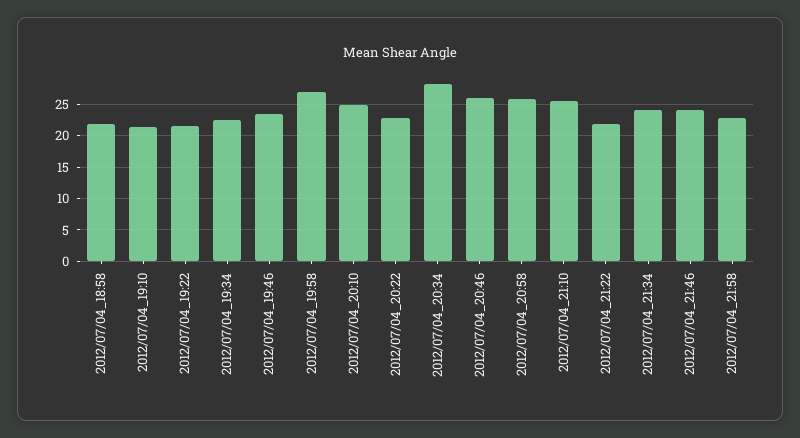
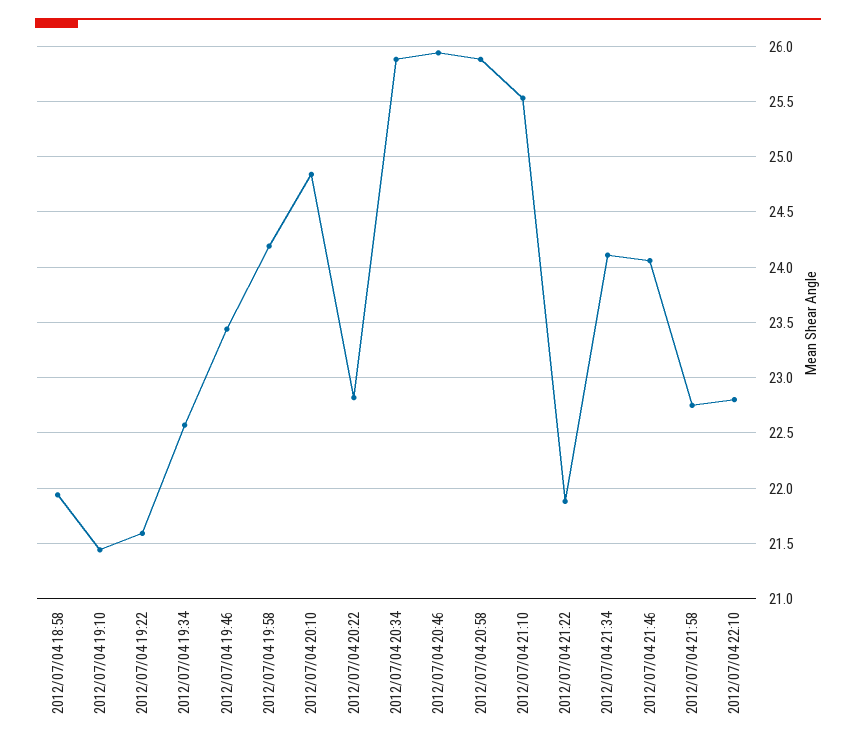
2012/07/04_19:58: 27 -> 24.2
2012/07/04_20:34: 28 -> 25.9
2012/07/04 22:10: none -> 22.8

